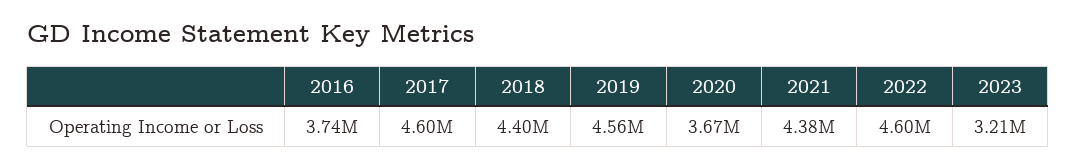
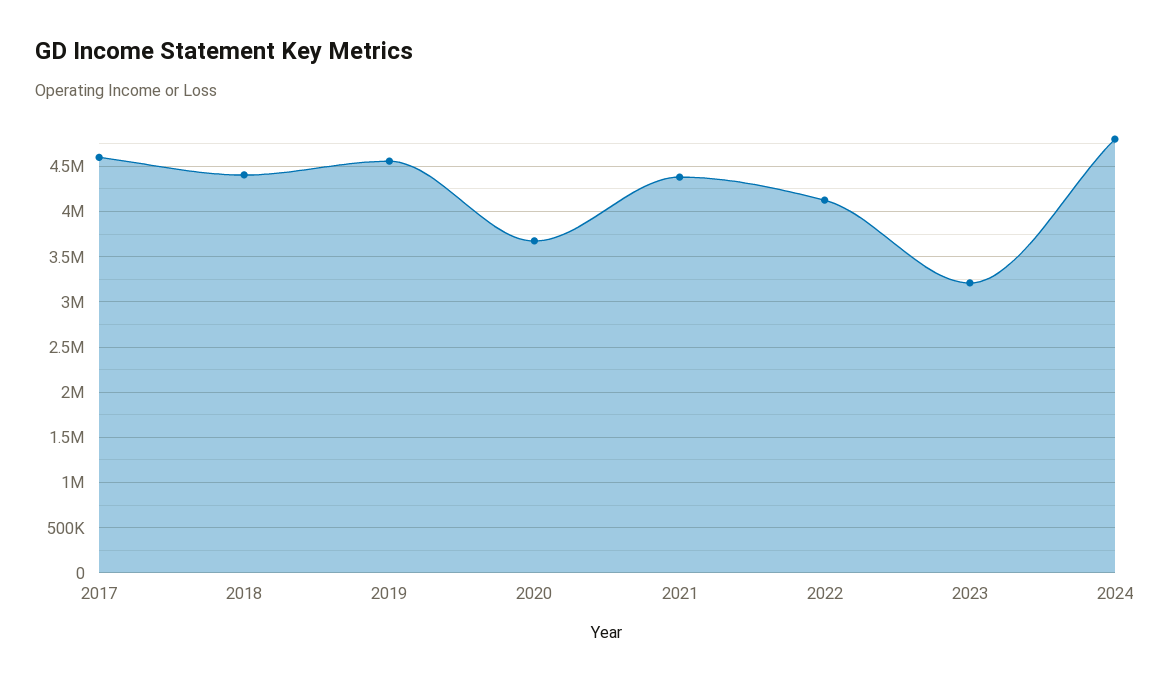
2016: 3740000 -> none
2022: 4600000 -> 4100000
2024: none -> 4800000

